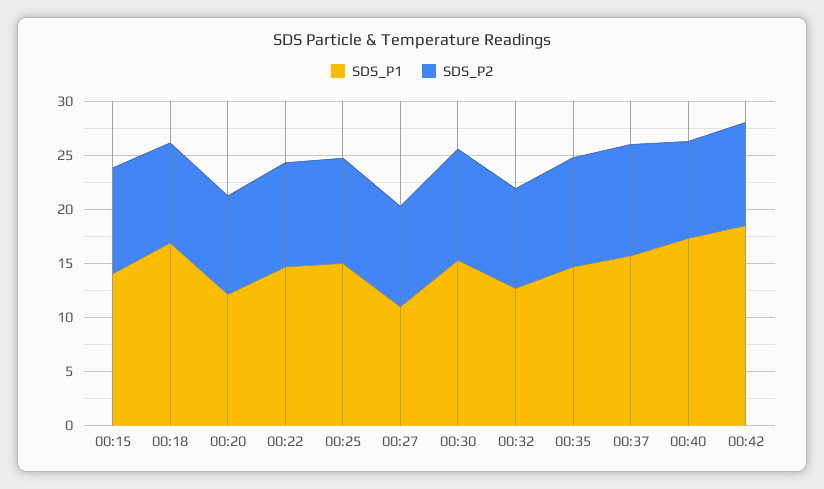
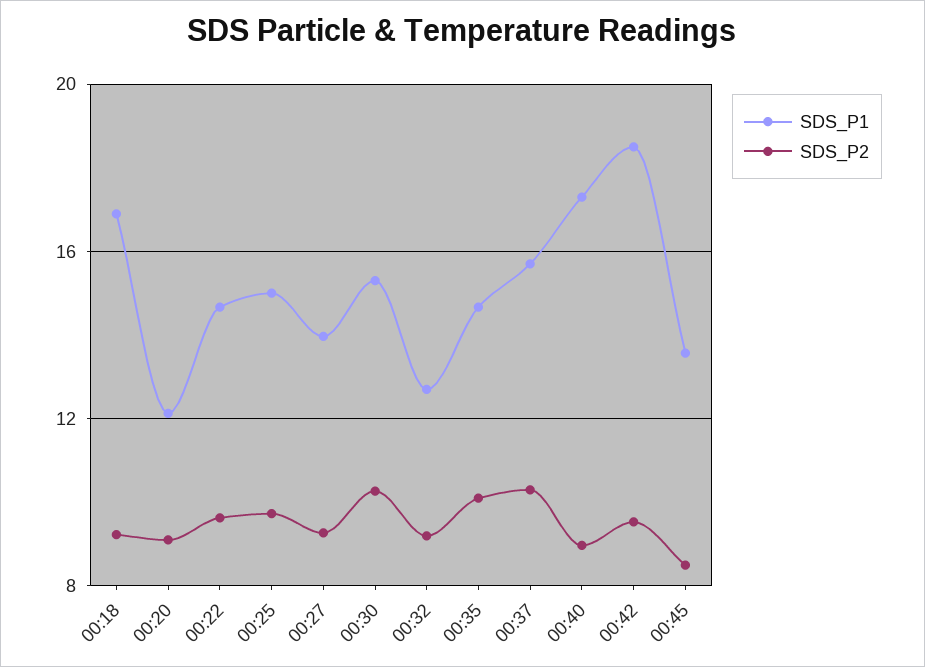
SDS_P1, 00:15: 14 -> none
SDS_P2, 00:15: 10 -> none
SDS_P1, 00:27: 11 -> 14
SDS_P1, 00:45: none -> 13.5
SDS_P2, 00:45: none -> 8.5

